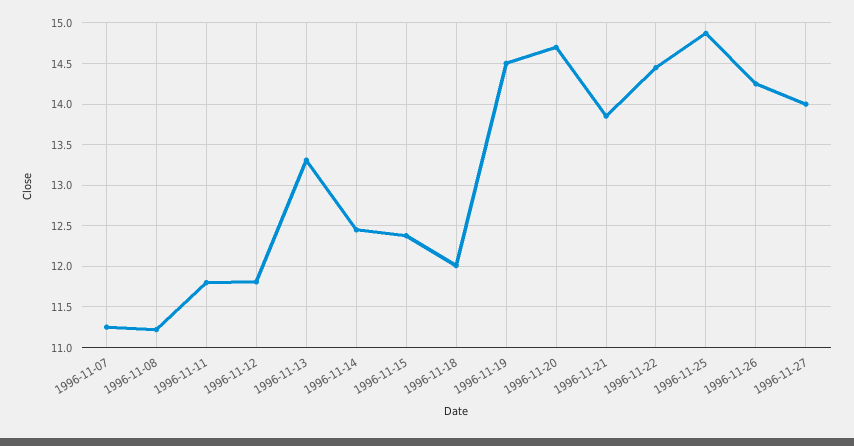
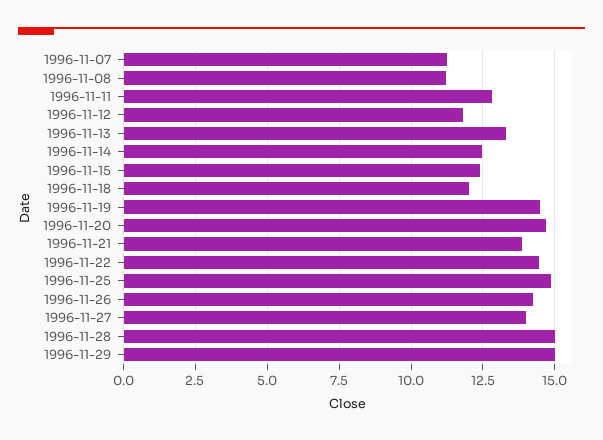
1996-11-11: 11.8 -> 12.75
1996-11-28: none -> 15
1996-11-29: none -> 15

